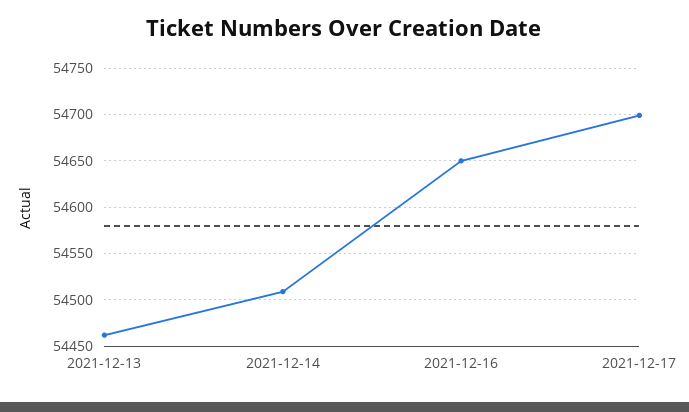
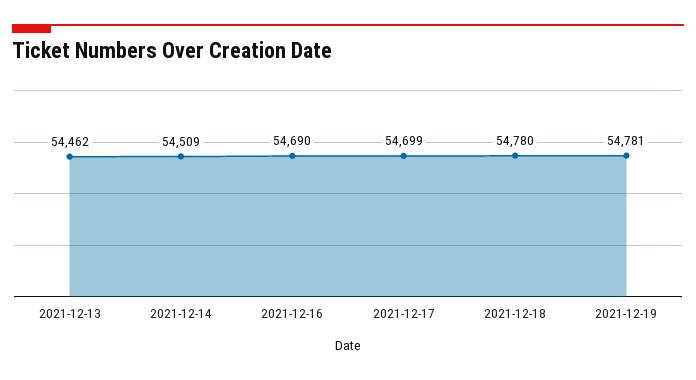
2021-12-16: 54650 -> 54690
2021-12-18: none -> 54780
2021-12-19: none -> 54781

